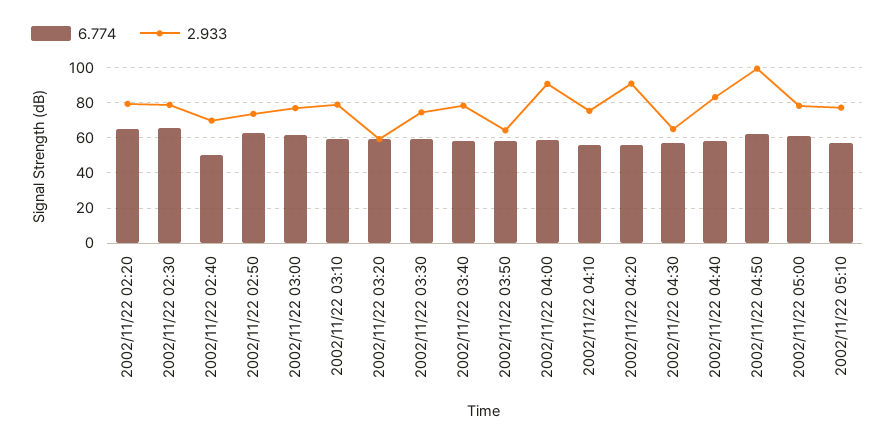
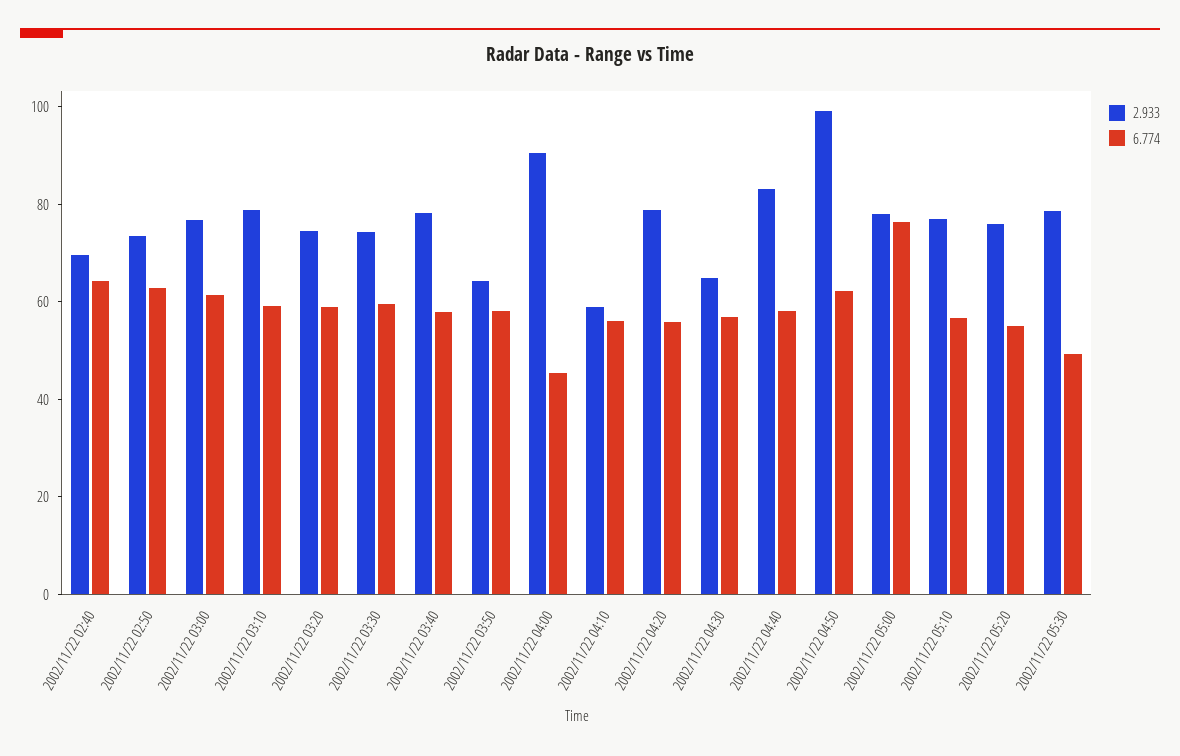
6.774, 2002/11/22 02:20: 65 -> none
2.933, 2002/11/22 02:20: 80 -> none
6.774, 2002/11/22 02:30: 65 -> none
2.933, 2002/11/22 02:30: 80 -> none
6.774, 2002/11/22 02:40: 50 -> 65
2.933, 2002/11/22 03:20: 60 -> 75
6.774, 2002/11/22 04:00: 60 -> 45
2.933, 2002/11/22 04:10: 75 -> 60
2.933, 2002/11/22 04:20: 90 -> 80
6.774, 2002/11/22 05:00: 60 -> 75
2.933, 2002/11/22 05:20: none -> 75
6.774, 2002/11/22 05:20: none -> 55
2.933, 2002/11/22 05:30: none -> 80
6.774, 2002/11/22 05:30: none -> 50

